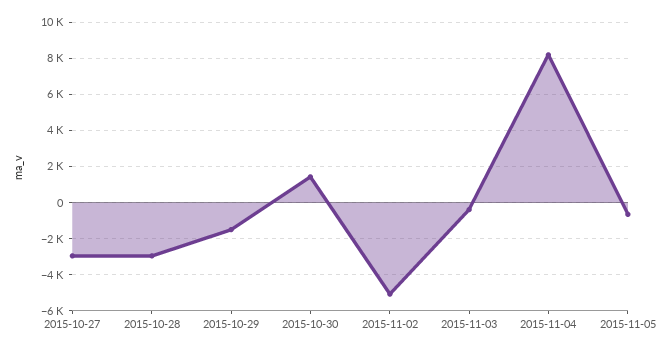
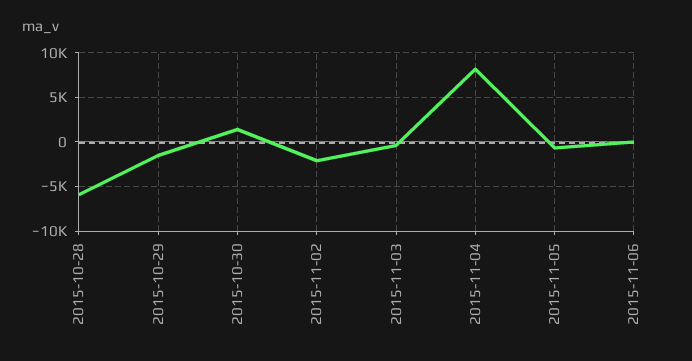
2015-10-27: -3000 -> none
2015-10-28: -3000 -> -6000
2015-11-02: -5000 -> -2000
2015-11-06: none -> 0

